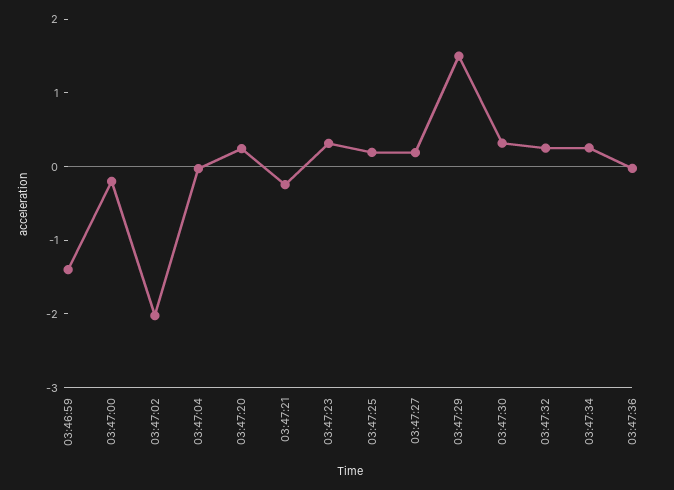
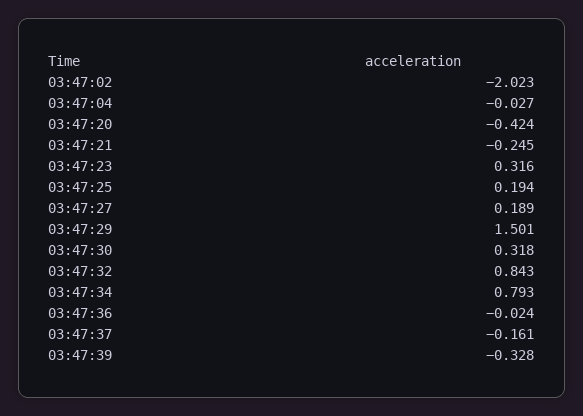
03:46:59: -1.4 -> none
03:47:00: -0.2 -> none
03:47:20: 0.2 -> -0.424
03:47:32: 0.2 -> 0.843
03:47:34: 0.2 -> 0.793
03:47:37: none -> -0.161
03:47:39: none -> -0.328

